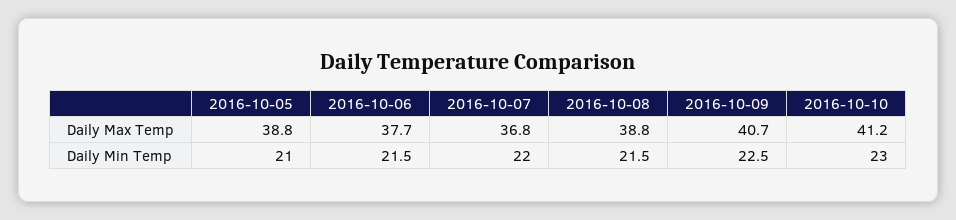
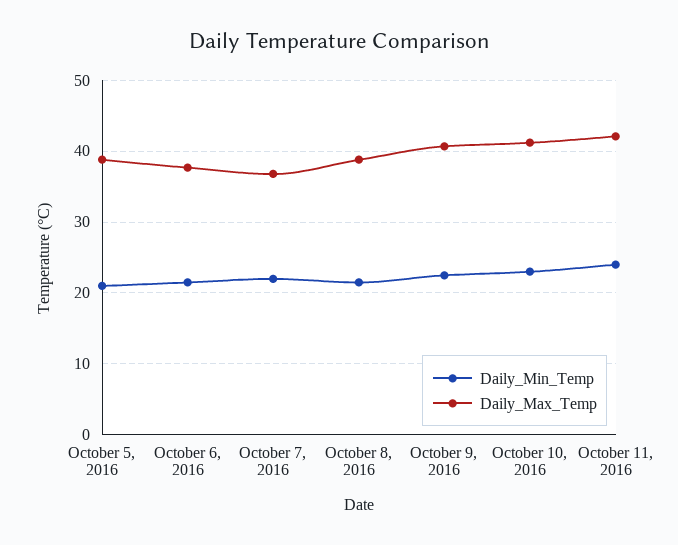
Daily Min Temp, October 11, 2016: none -> 24
Daily Max Temp, October 11, 2016: none -> 42

